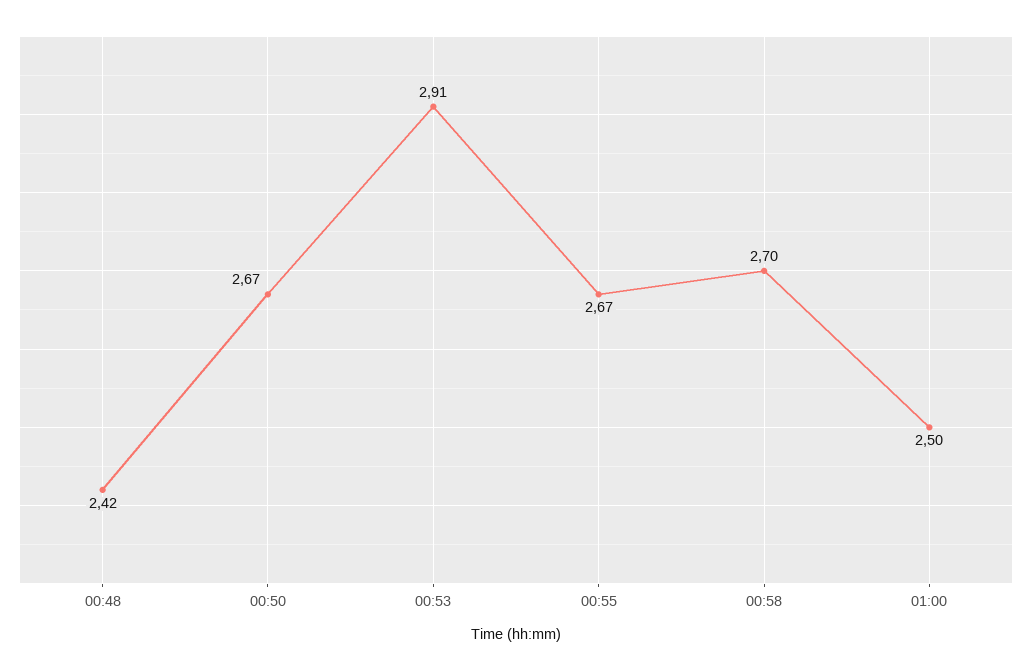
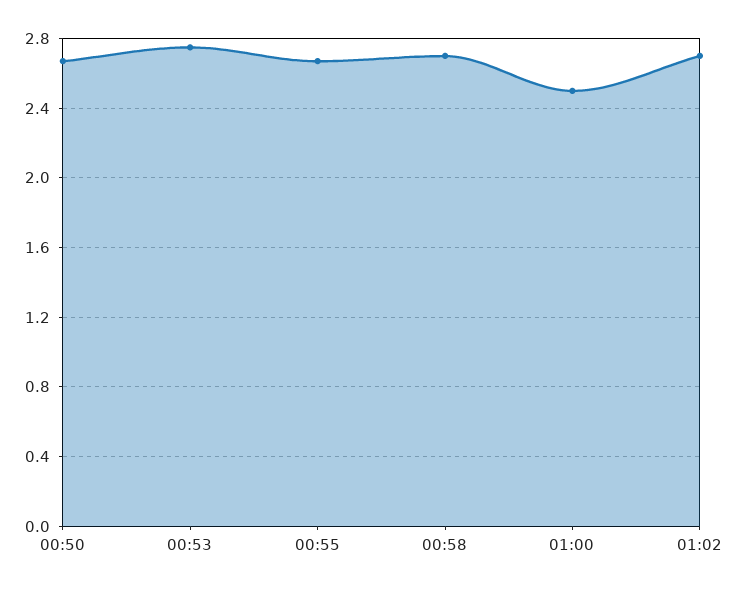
00:48: 2.42 -> none
00:53: 2.91 -> 2.75
01:02: none -> 2.7

